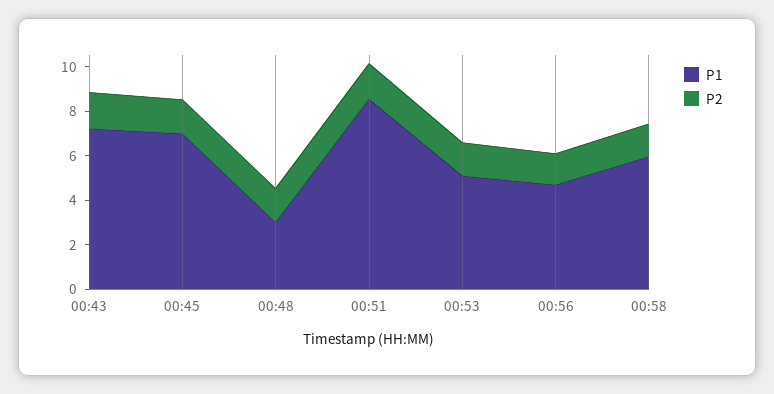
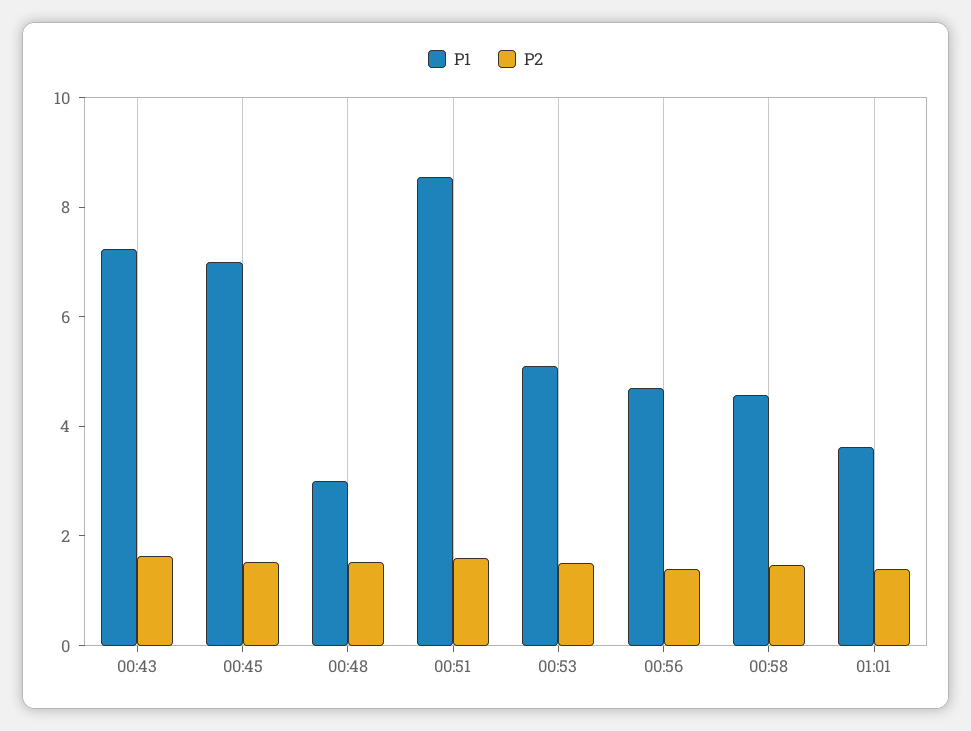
P1, 00:58: 6 -> 4.5
P1, 01:01: none -> 3.5
P2, 01:01: none -> 1.5

